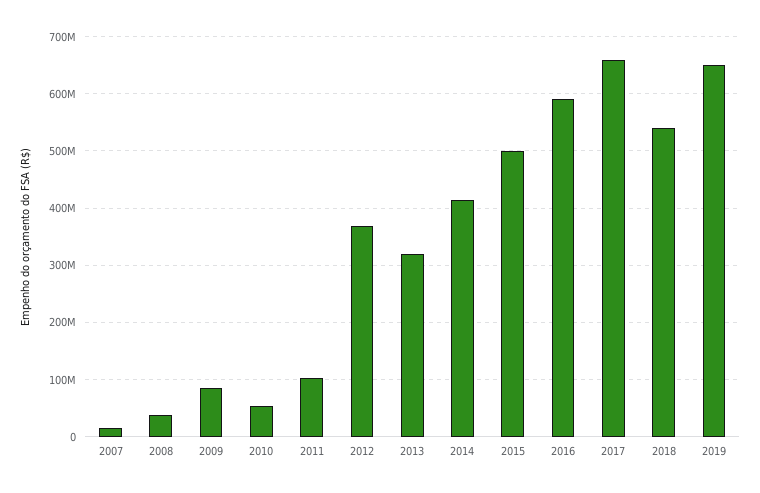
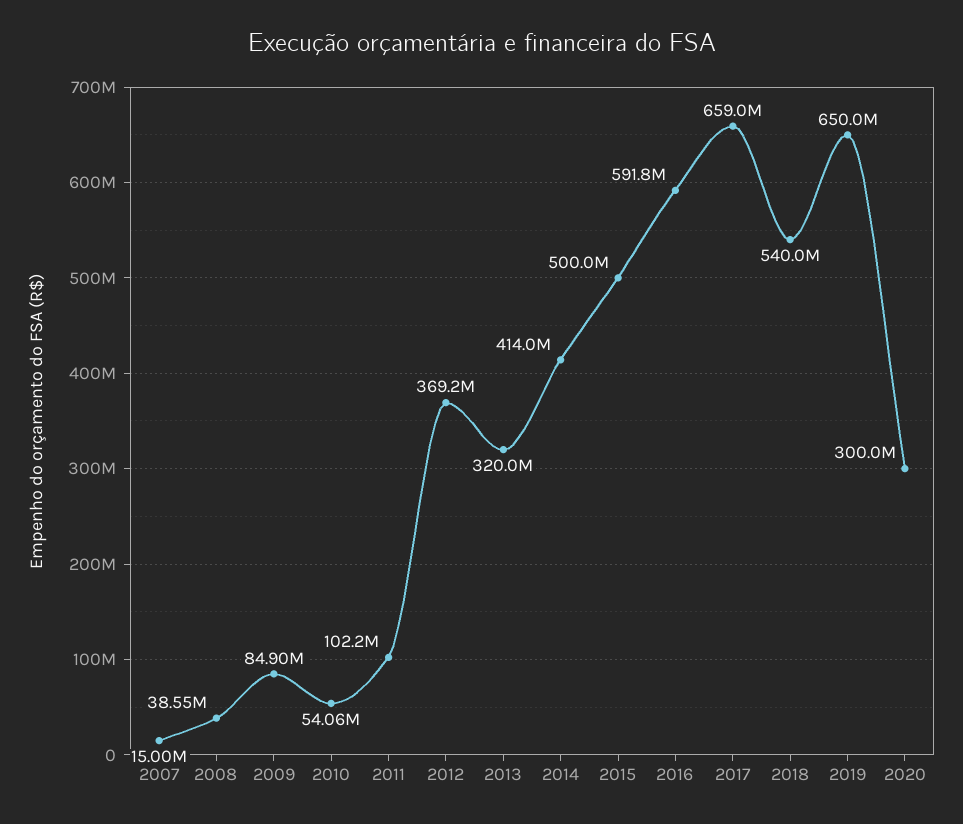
2020: none -> 300000000

